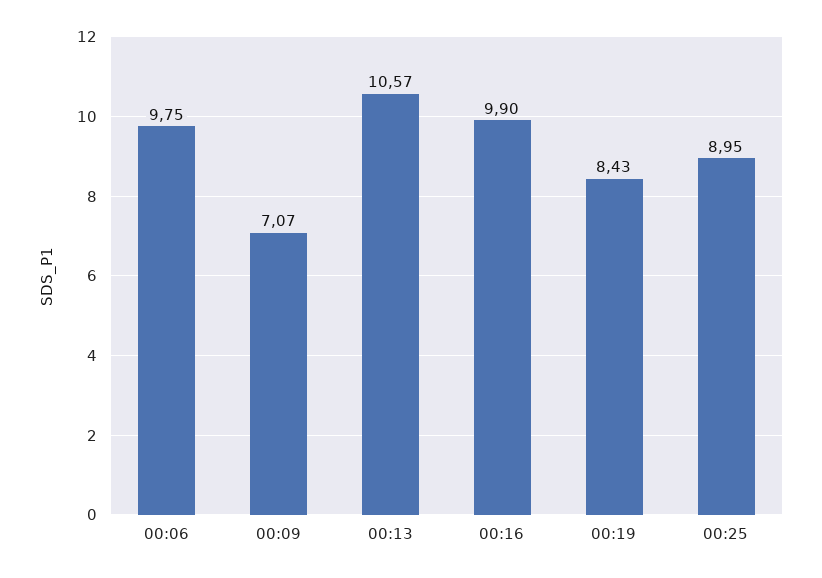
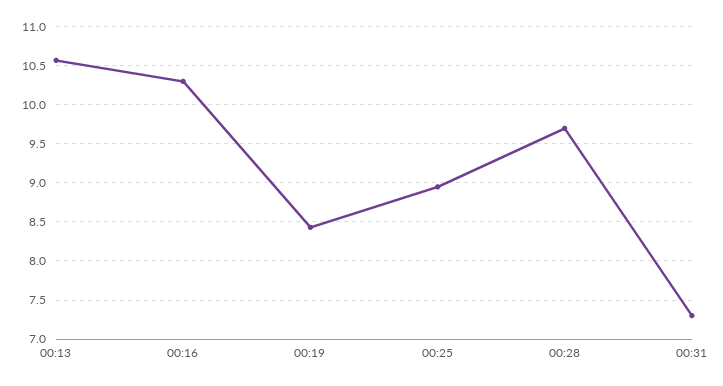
00:06: 9.75 -> none
00:09: 7.07 -> none
00:16: 9.9 -> 10.3
00:28: none -> 9.7
00:31: none -> 7.3

